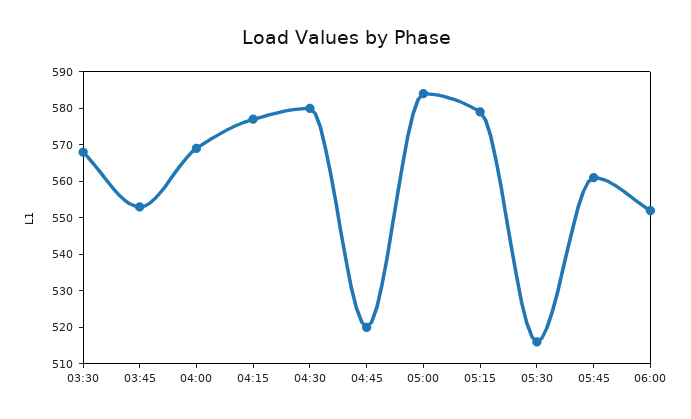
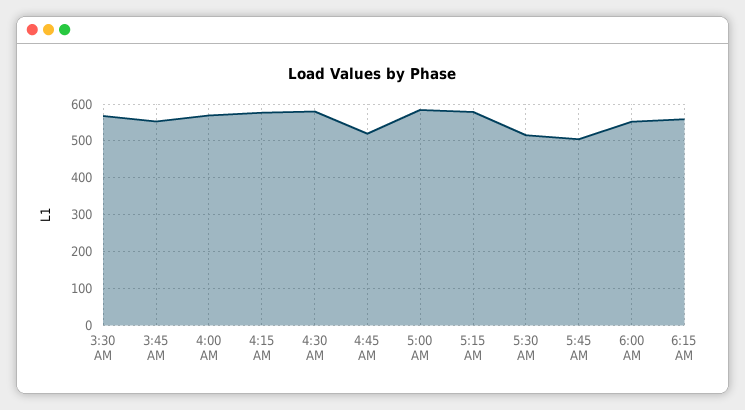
05:45: 560 -> 500
6:15 AM: none -> 560

